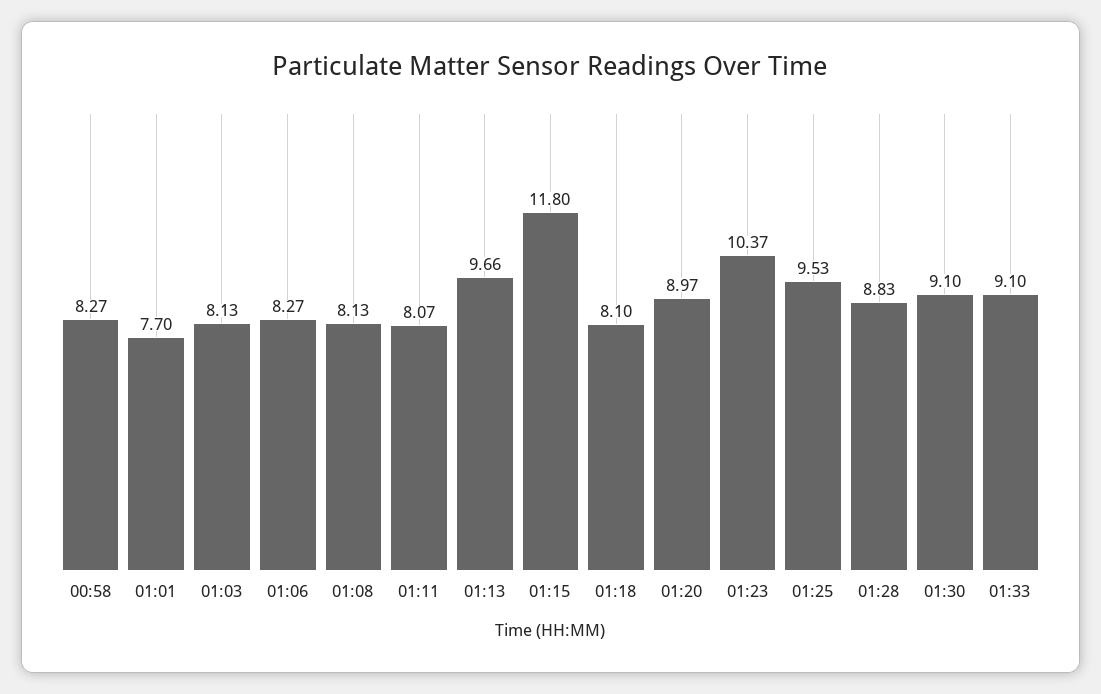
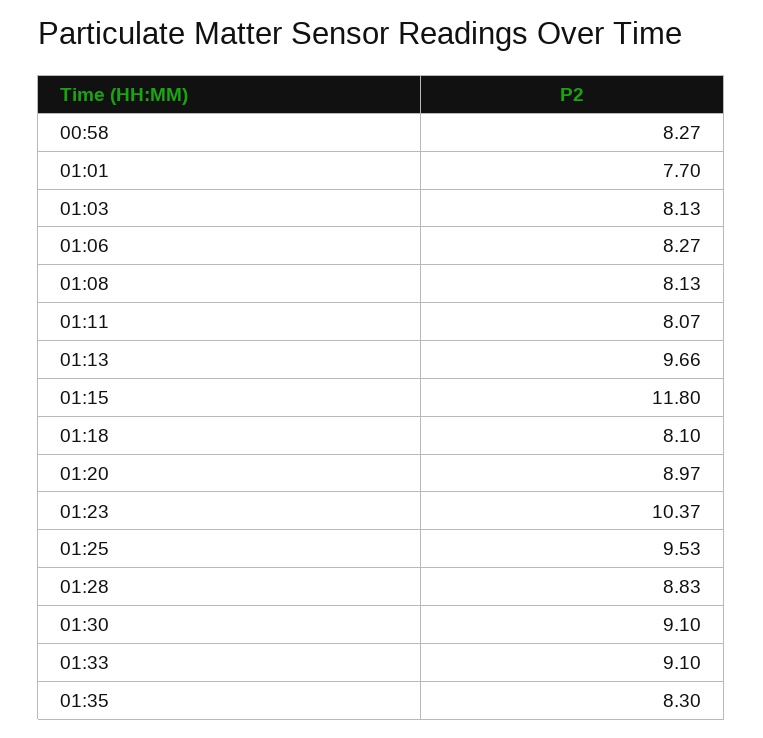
01:35: none -> 8.3

